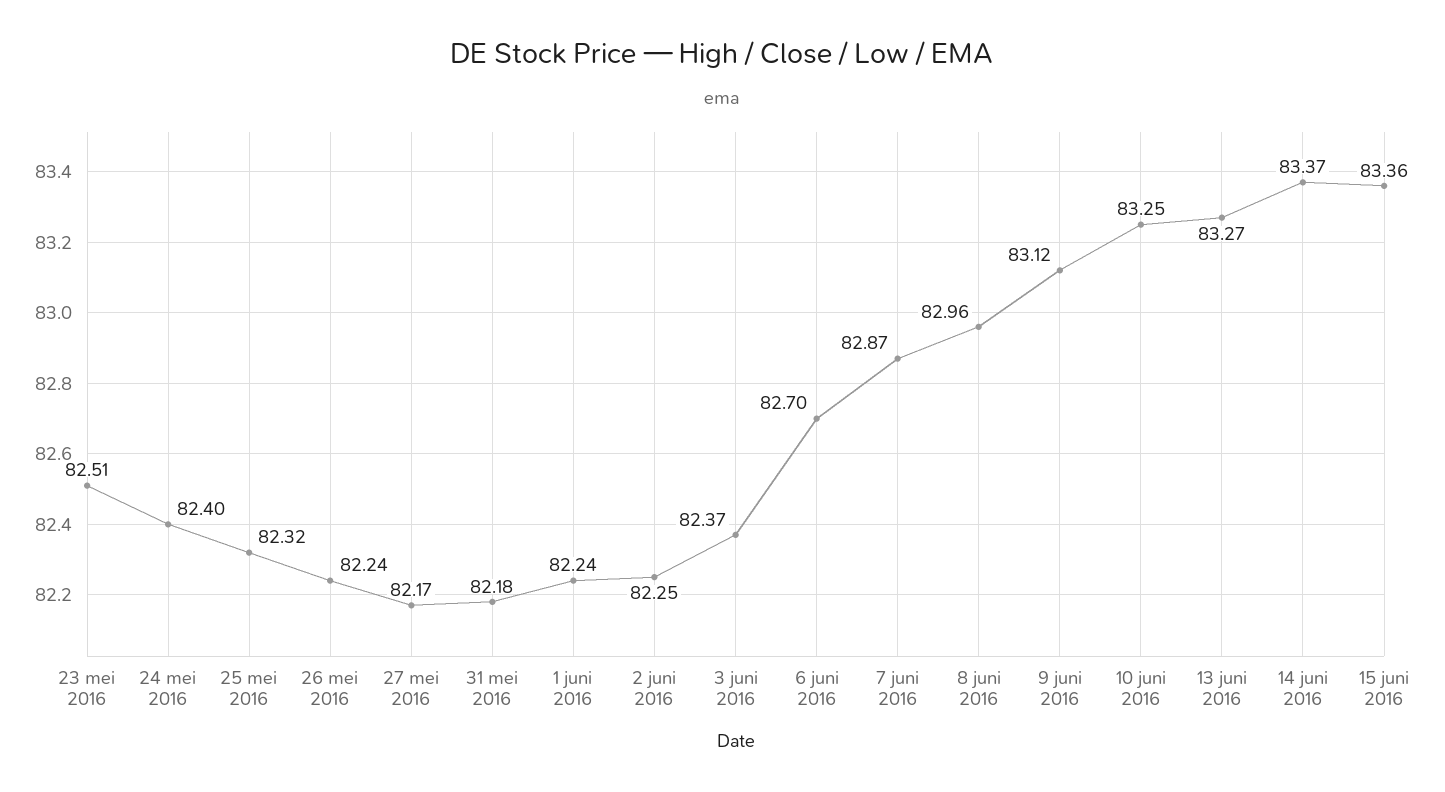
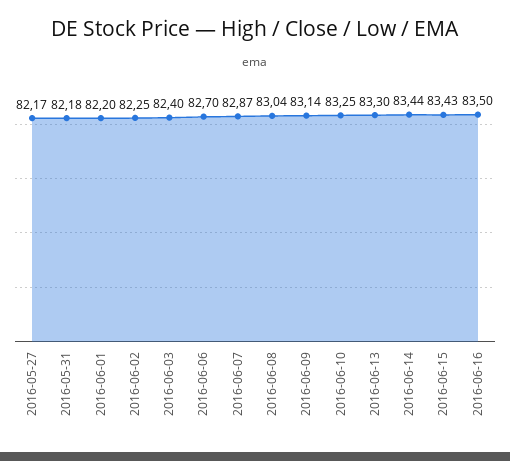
23 mei 2016: 82.51 -> none
24 mei 2016: 82.4 -> none
25 mei 2016: 82.32 -> none
26 mei 2016: 82.24 -> none
1 juni 2016: 82.24 -> 82.2
3 juni 2016: 82.37 -> 82.4
8 juni 2016: 82.96 -> 83.04
9 juni 2016: 83.12 -> 83.14
13 juni 2016: 83.27 -> 83.3
14 juni 2016: 83.37 -> 83.44
15 juni 2016: 83.36 -> 83.43
2016-06-16: none -> 83.5

